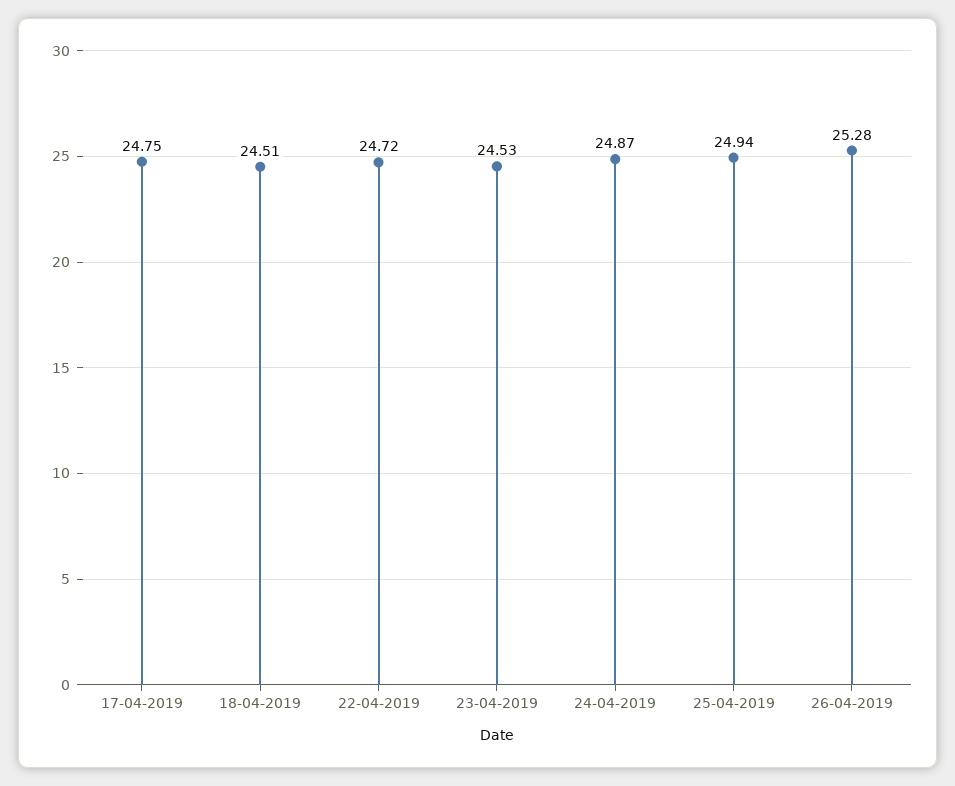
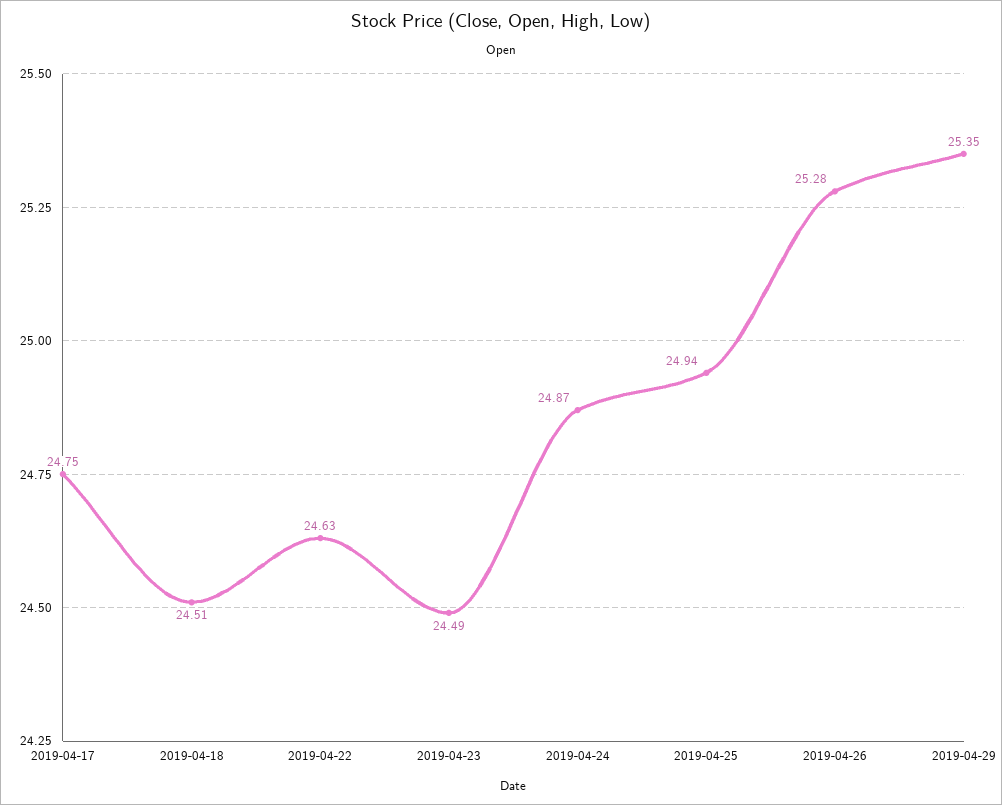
22-04-2019: 24.72 -> 24.63
23-04-2019: 24.53 -> 24.49
2019-04-29: none -> 25.35

